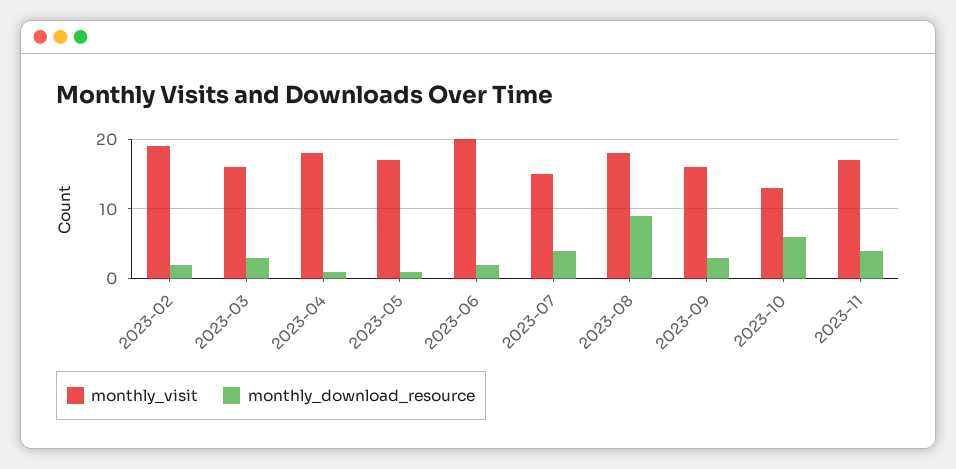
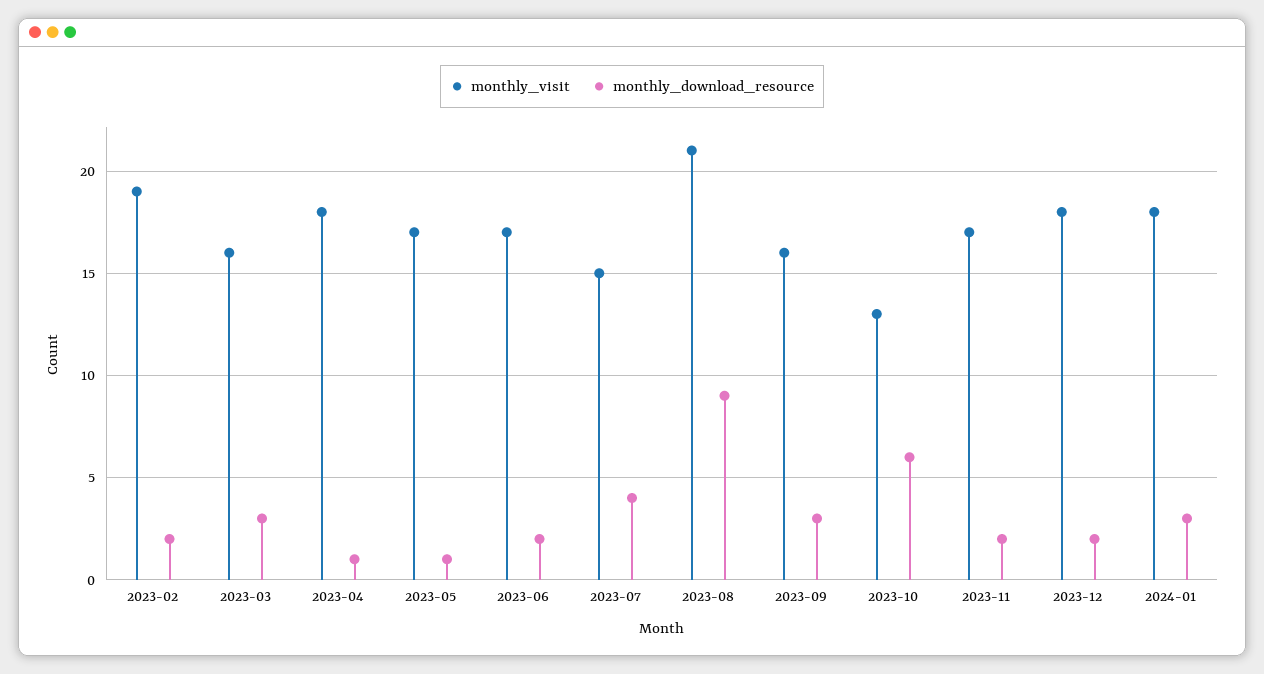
monthly_visit, 2023-06: 20 -> 17
monthly_visit, 2023-08: 18 -> 21
monthly_download_resource, 2023-11: 4 -> 2
monthly_visit, 2023-12: none -> 18
monthly_download_resource, 2023-12: none -> 2
monthly_visit, 2024-01: none -> 18
monthly_download_resource, 2024-01: none -> 3

